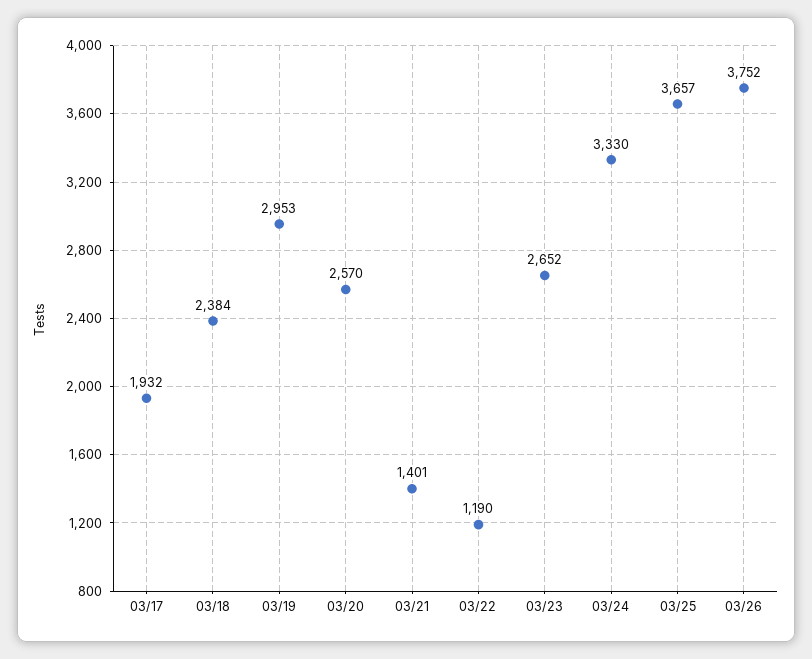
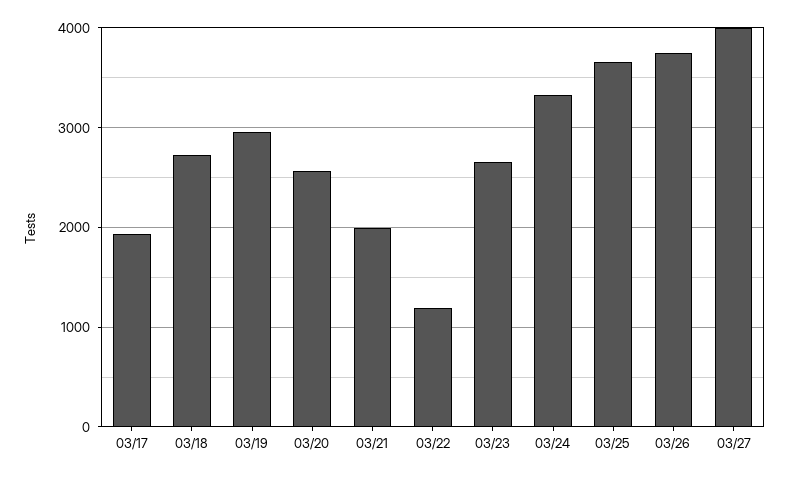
03/18: 2384 -> 2700
03/21: 1401 -> 2000
03/27: none -> 4000

